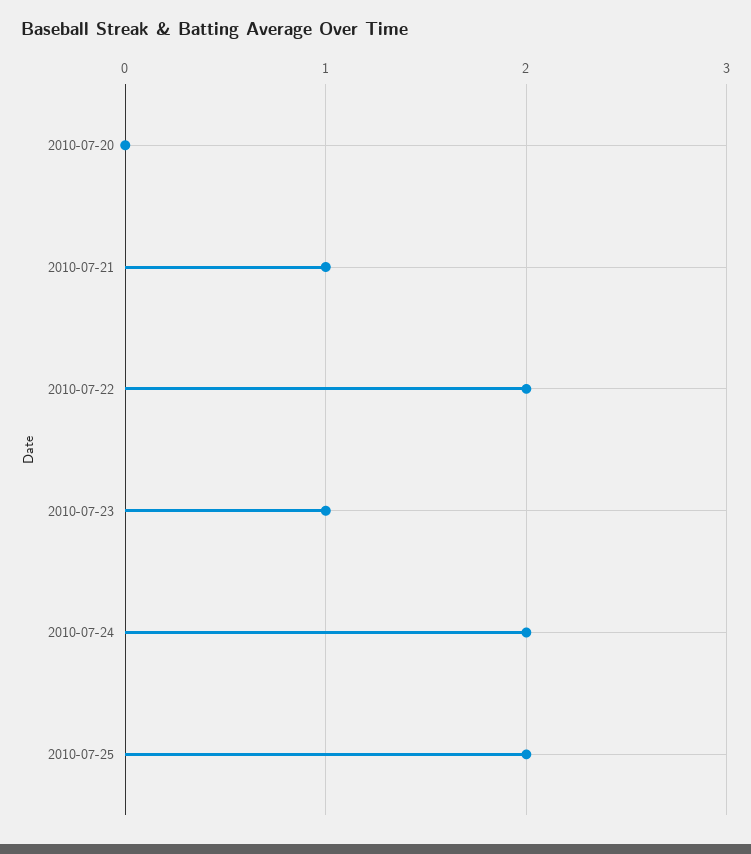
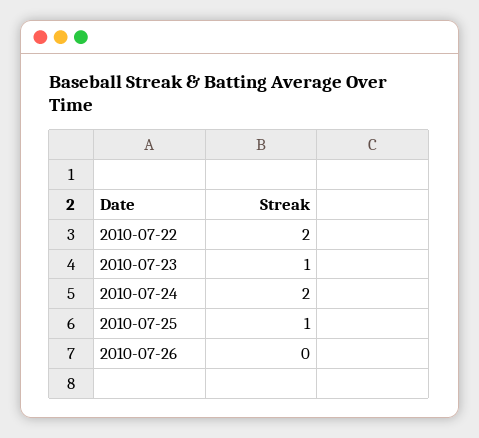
2010-07-20: 0 -> none
2010-07-21: 1 -> none
2010-07-25: 2 -> 1
2010-07-26: none -> 0

